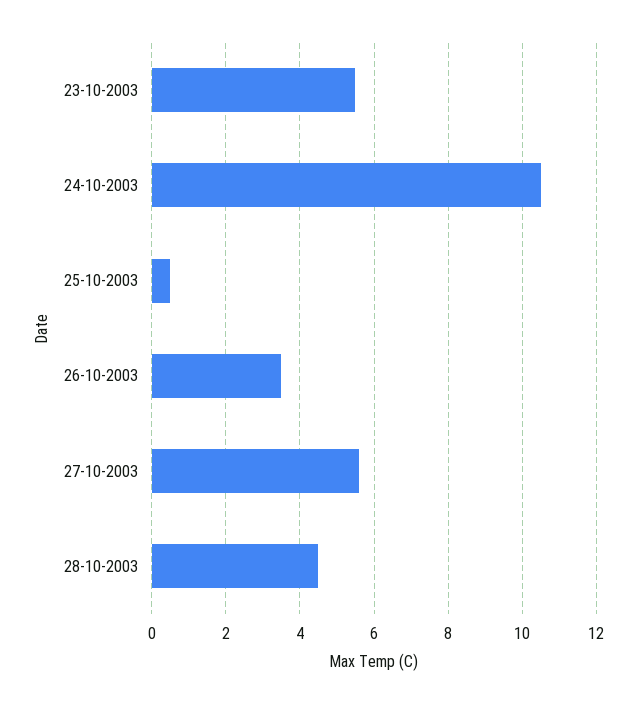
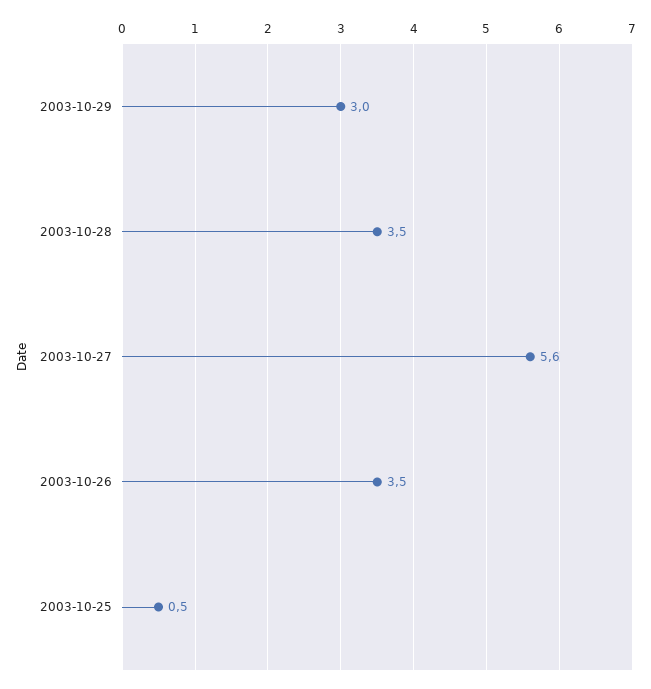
23-10-2003: 5.5 -> none
24-10-2003: 10.5 -> none
28-10-2003: 4.5 -> 3.5
2003-10-29: none -> 3

